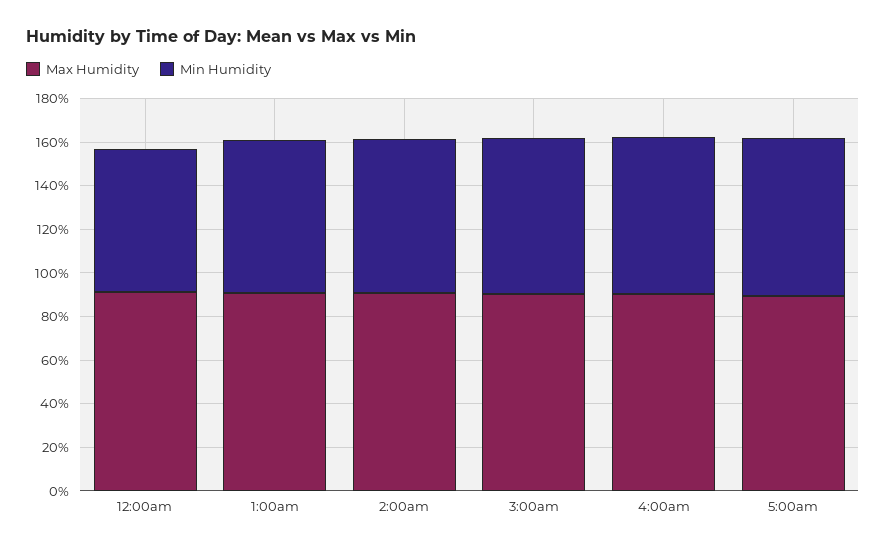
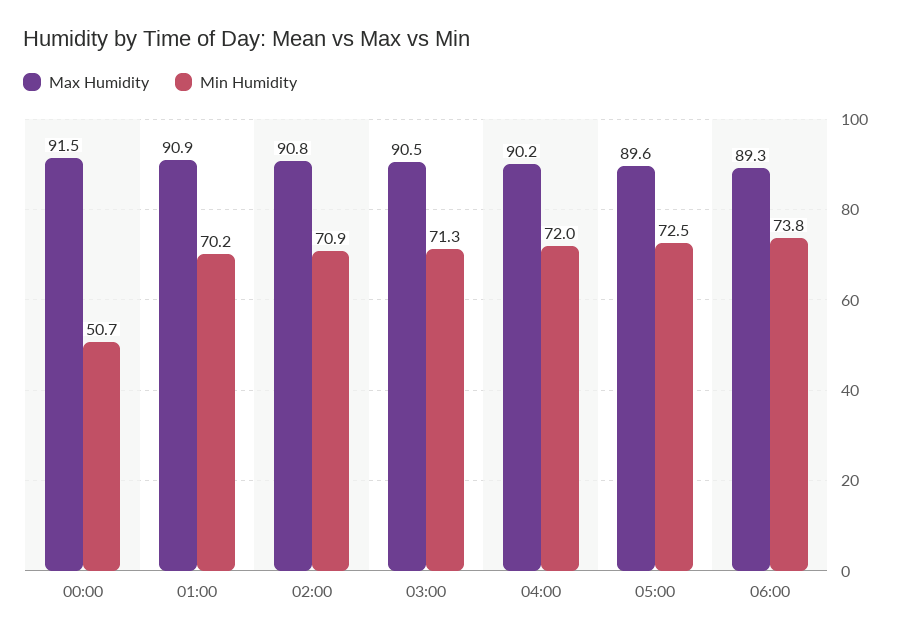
Min Humidity, 12:00am: 65 -> 50.7
Max Humidity, 06:00: none -> 89.3
Min Humidity, 06:00: none -> 73.8

